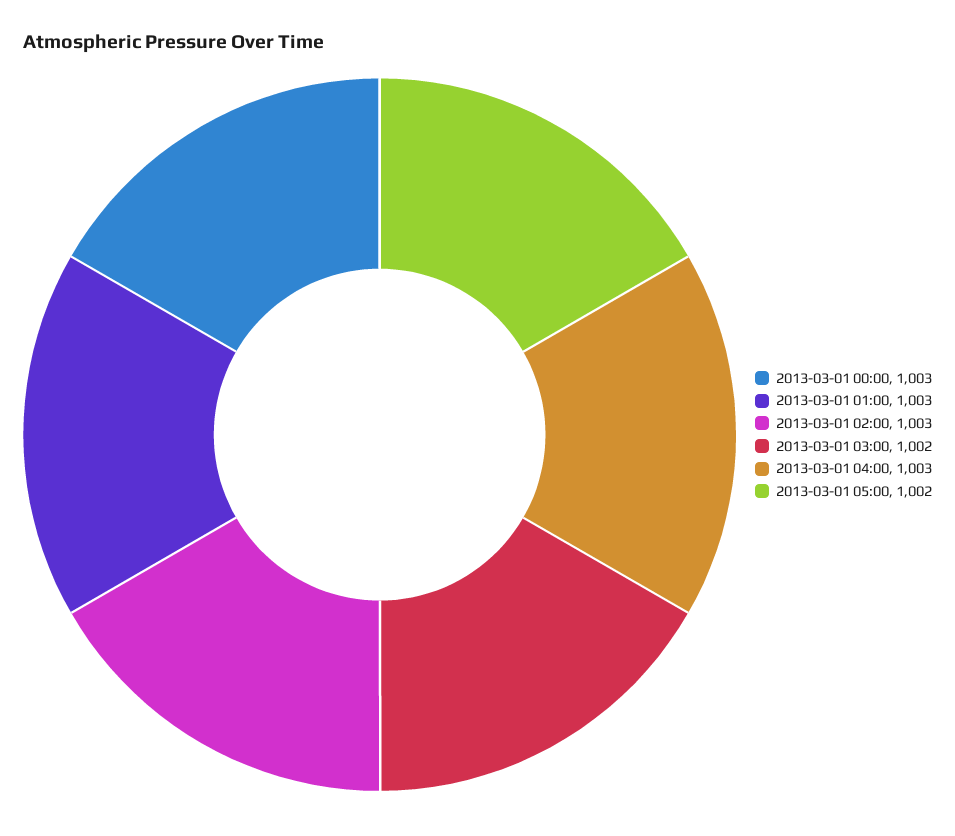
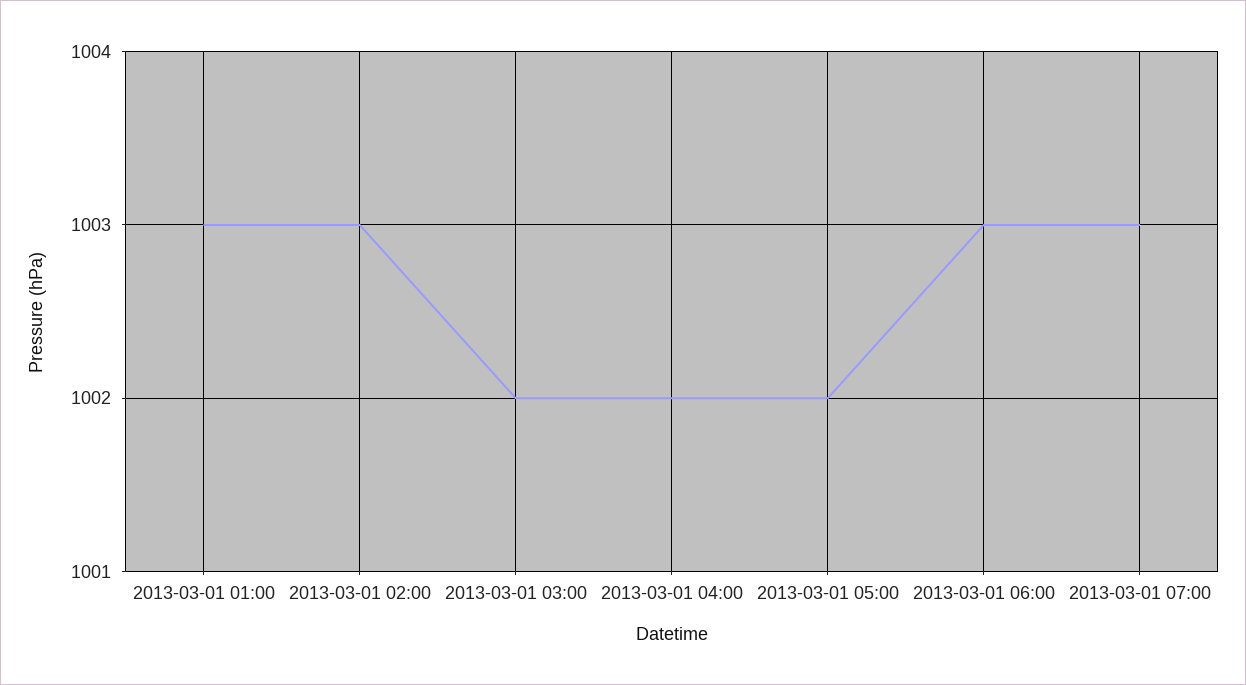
2013-03-01 00:00: 1003 -> none
2013-03-01 04:00: 1003 -> 1002
2013-03-01 06:00: none -> 1003
2013-03-01 07:00: none -> 1003

